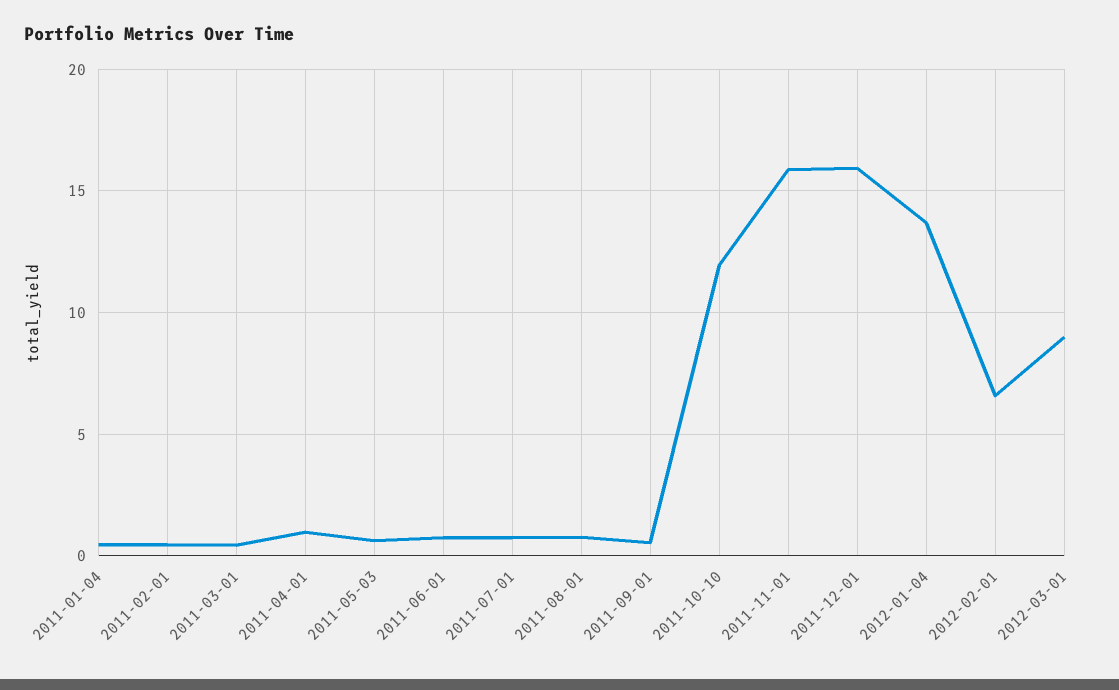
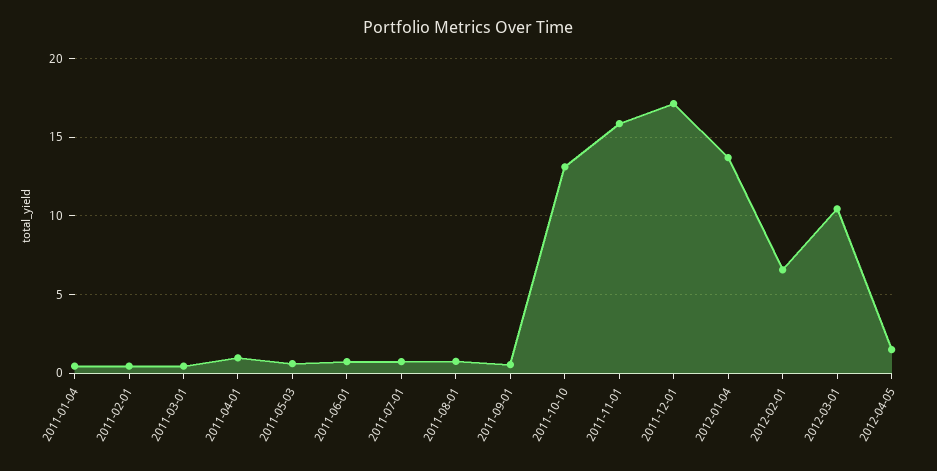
2011-10-10: 12 -> 13
2011-12-01: 16 -> 17
2012-03-01: 9 -> 10.5
2012-04-05: none -> 1.5

